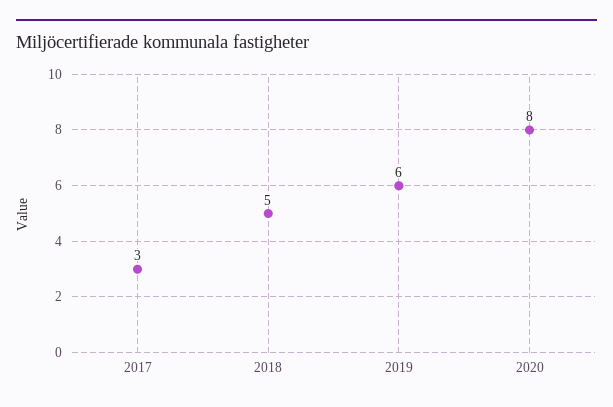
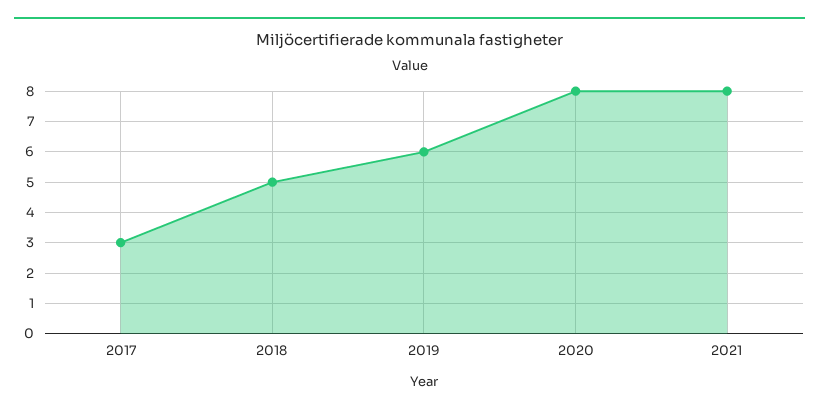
2021: none -> 8

